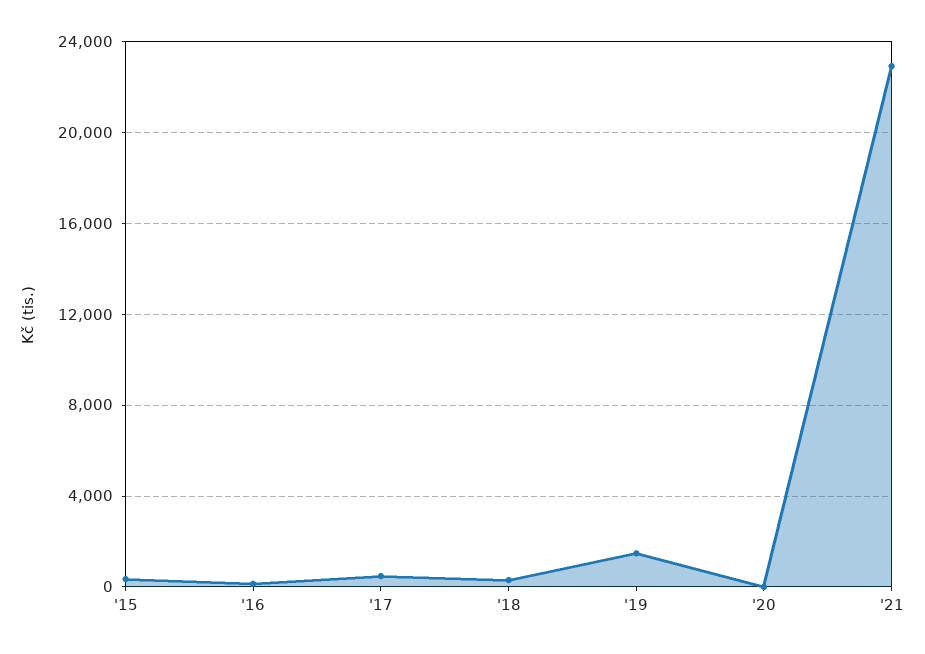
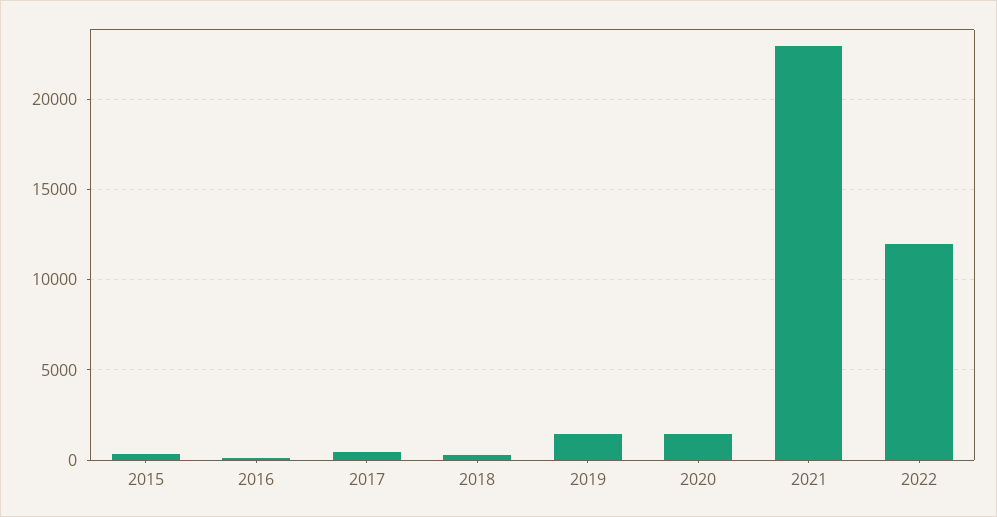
'20: 0 -> 1500
2022: none -> 12000

